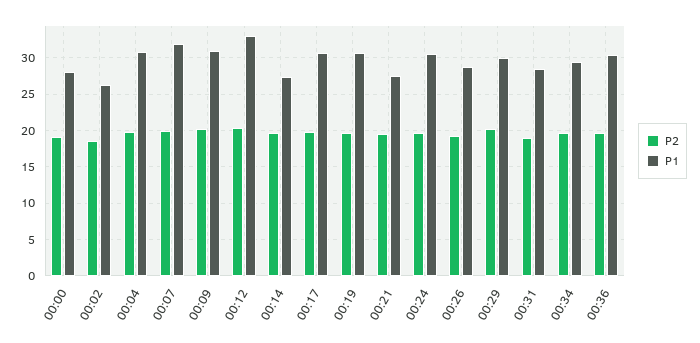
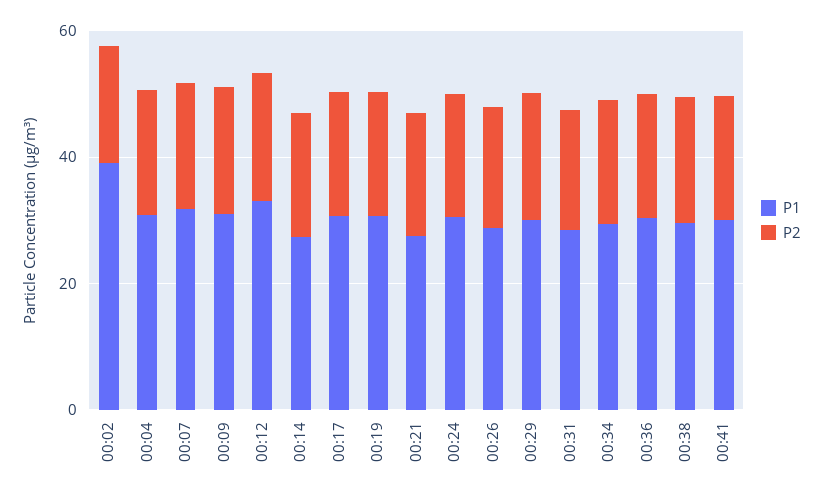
P2, 00:00: 19 -> none
P1, 00:00: 28 -> none
P1, 00:02: 26 -> 40
P1, 00:38: none -> 30
P2, 00:38: none -> 20
P1, 00:41: none -> 30
P2, 00:41: none -> 20

